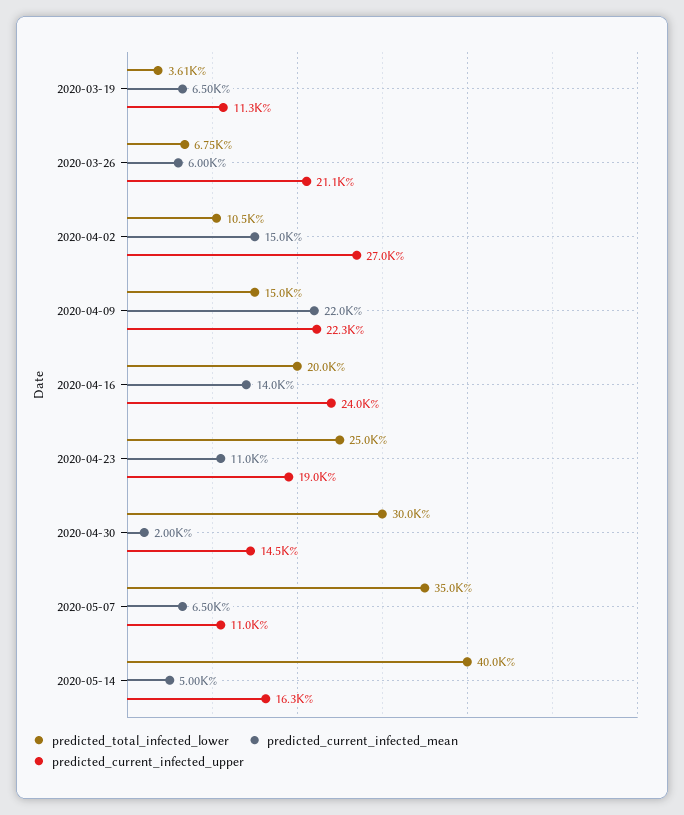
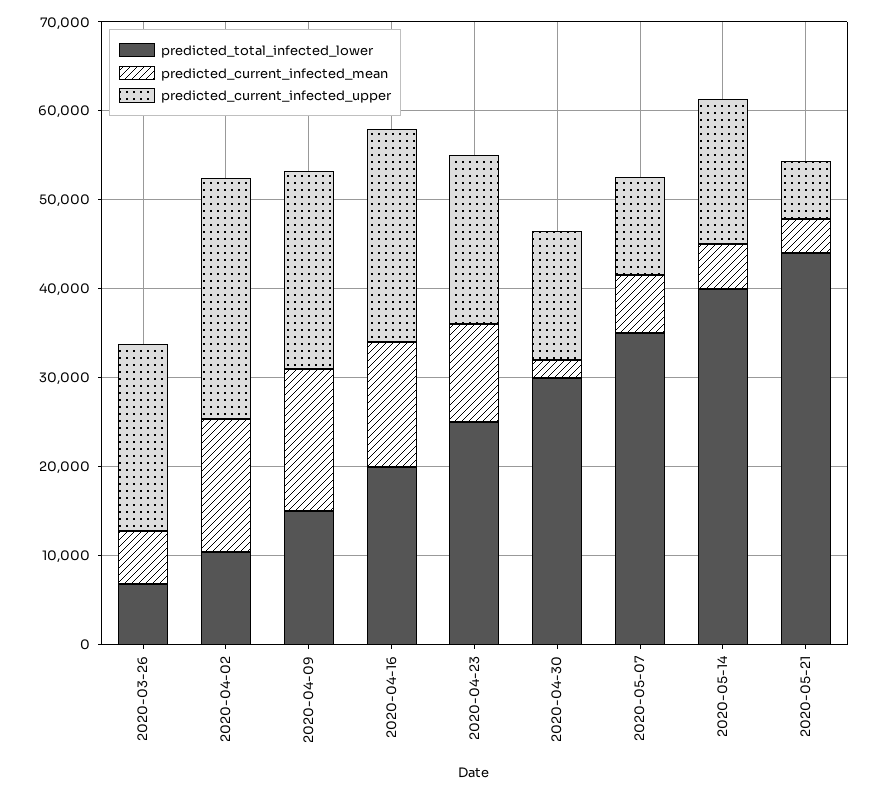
predicted_total_infected_lower, 2020-03-19: 3610 -> none
predicted_current_infected_mean, 2020-03-19: 6500 -> none
predicted_current_infected_upper, 2020-03-19: 11300 -> none
predicted_current_infected_mean, 2020-04-09: 22000 -> 16000
predicted_total_infected_lower, 2020-05-21: none -> 44000
predicted_current_infected_mean, 2020-05-21: none -> 4000
predicted_current_infected_upper, 2020-05-21: none -> 6000

